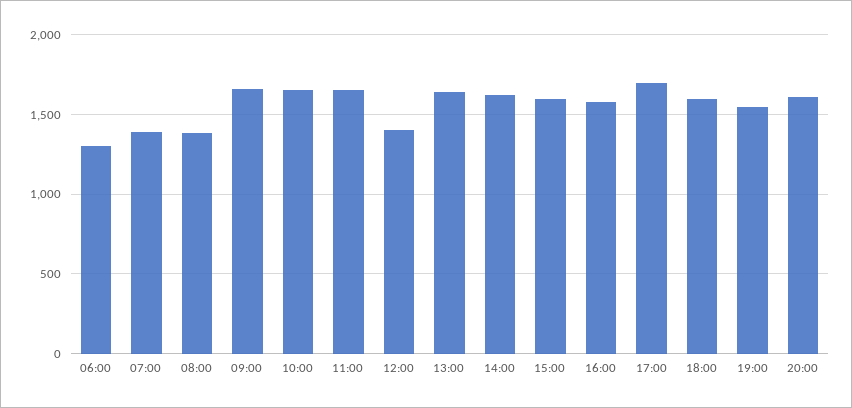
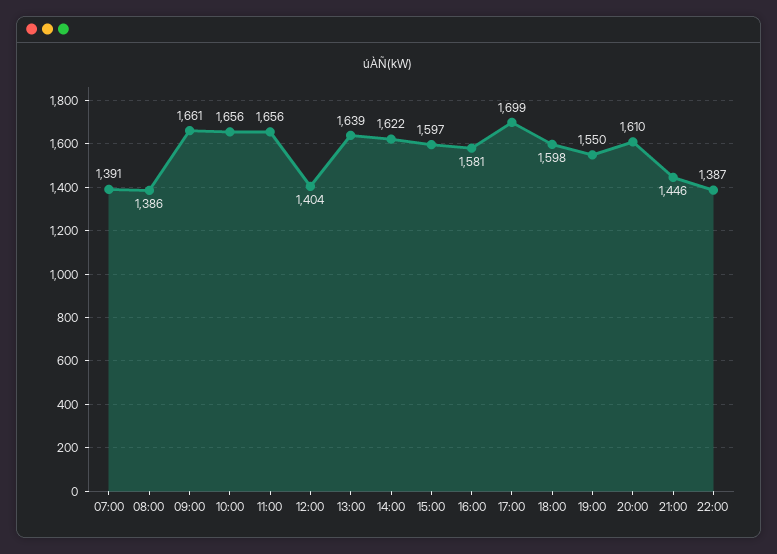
06:00: 1300 -> none
21:00: none -> 1446
22:00: none -> 1387

